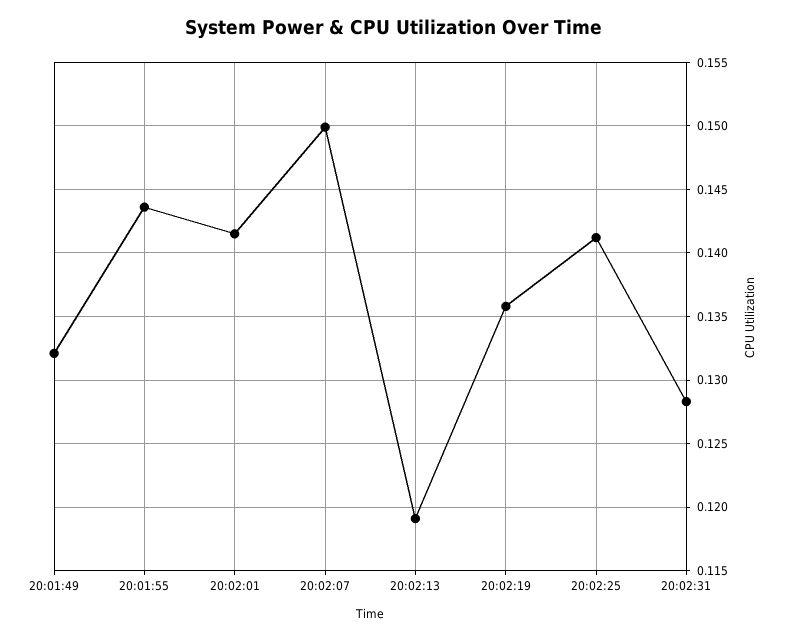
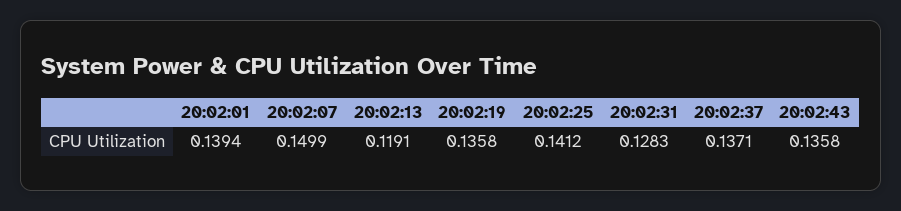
20:01:49: 0.132 -> none
20:01:55: 0.1435 -> none
20:02:01: 0.1415 -> 0.1394
20:02:37: none -> 0.1371
20:02:43: none -> 0.1358

